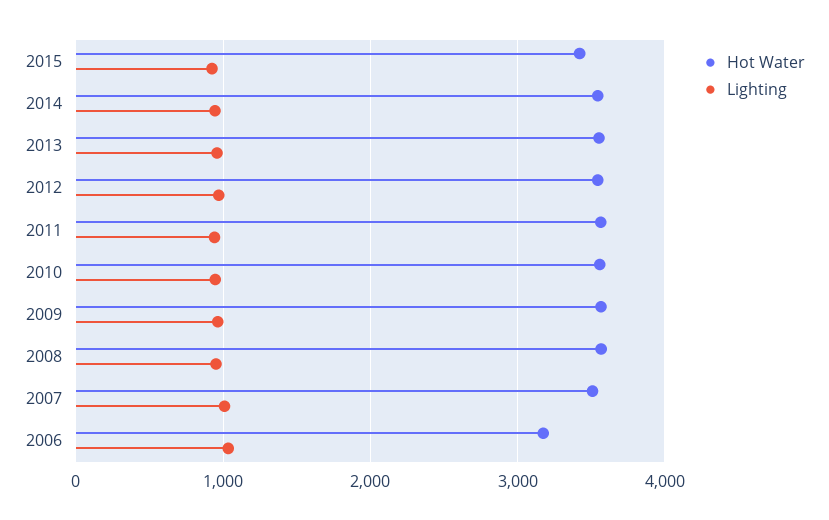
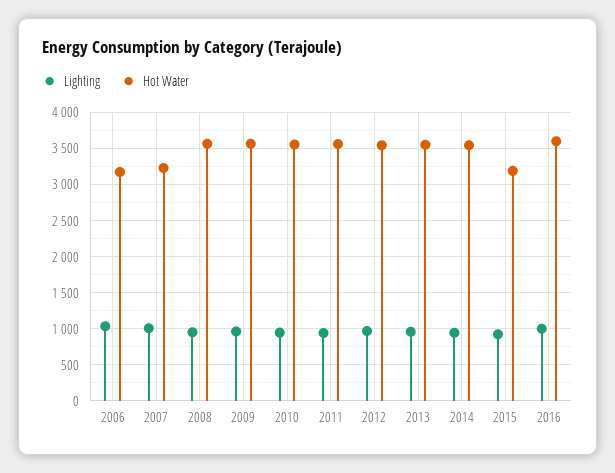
Hot Water, 2015: 3400 -> 3200
Hot Water, 2007: 3500 -> 3200
Lighting, 2016: none -> 1000
Hot Water, 2016: none -> 3600

